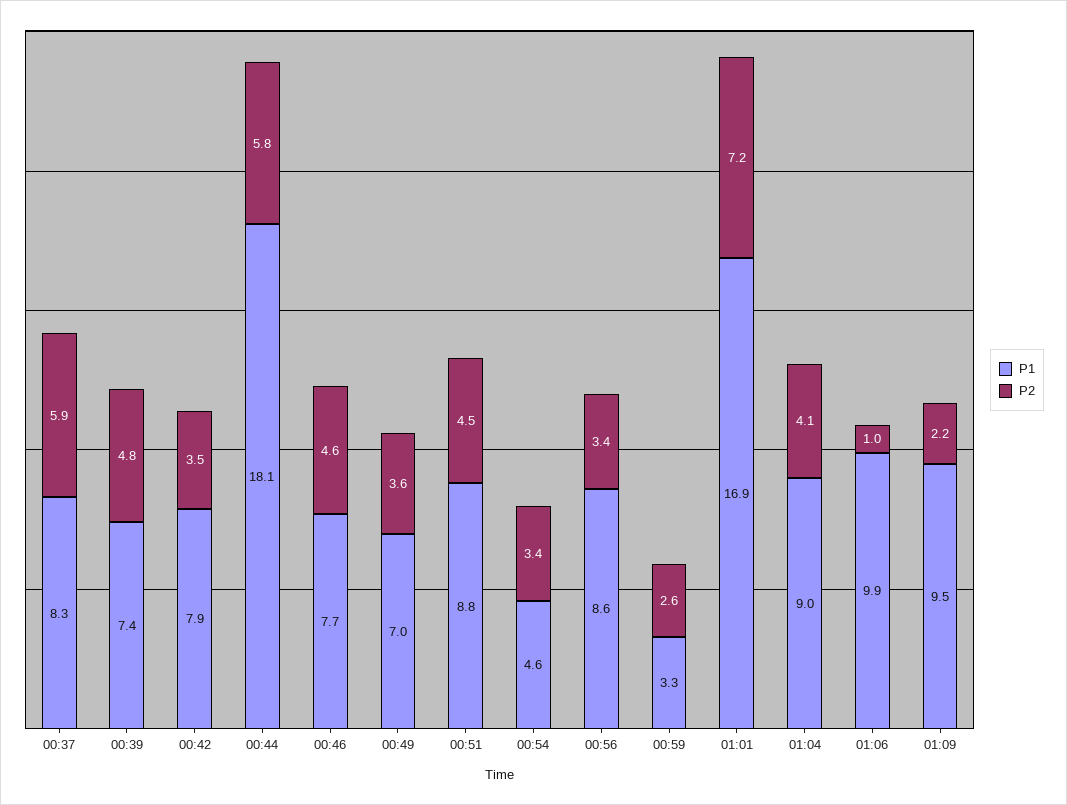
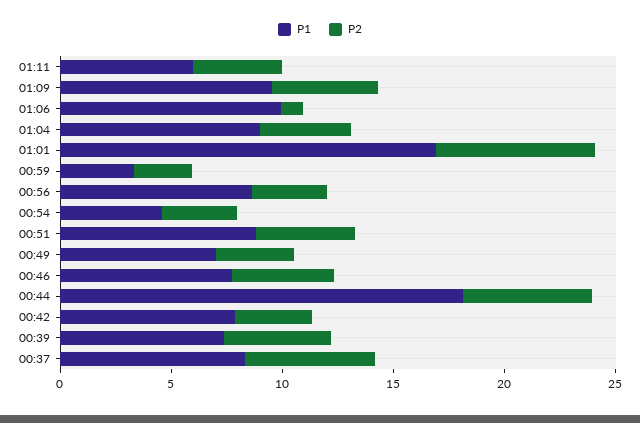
P2, 01:09: 2.2 -> 5
P1, 01:11: none -> 6
P2, 01:11: none -> 4

